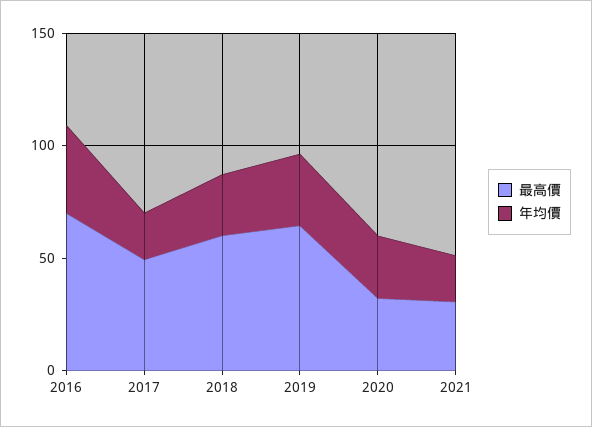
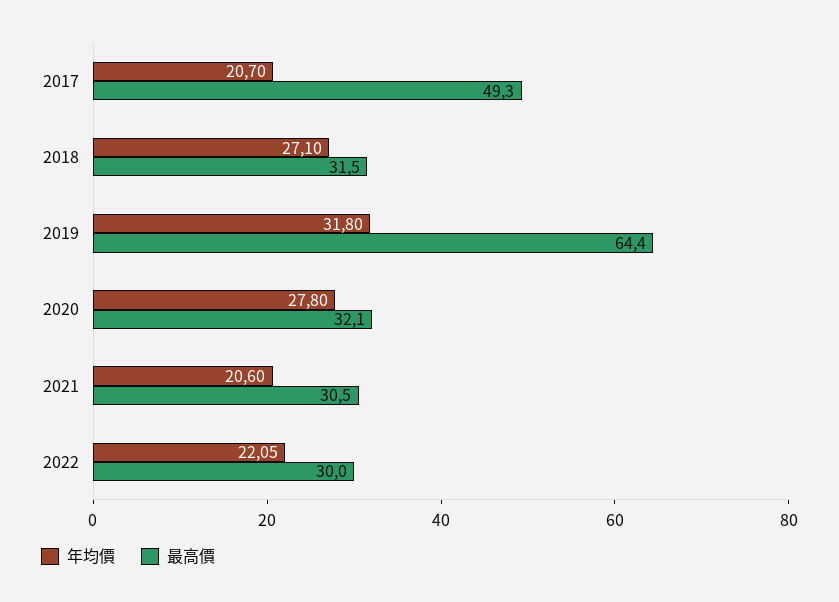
最高價, 2016: 70 -> none
年均價, 2016: 40 -> none
最高價, 2018: 60 -> 31.5
年均價, 2022: none -> 22.05
最高價, 2022: none -> 30

